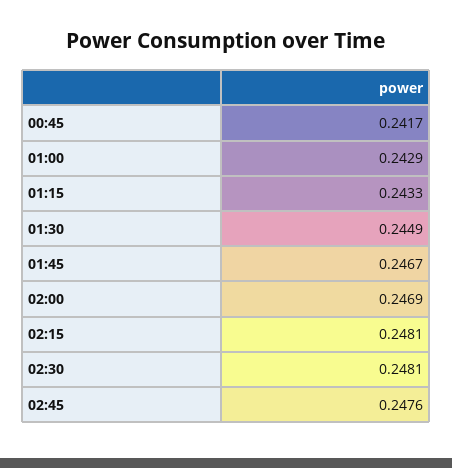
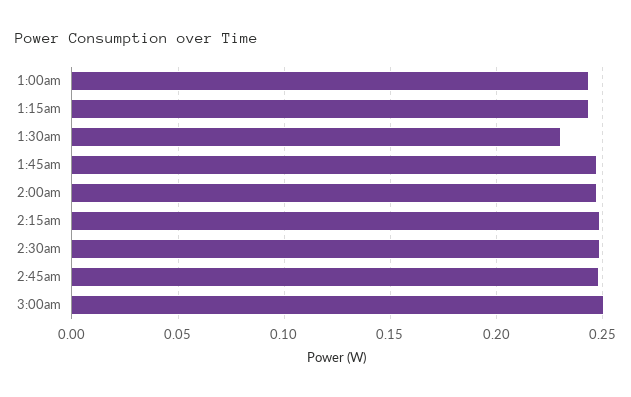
00:45: 0.2417 -> none
01:30: 0.2449 -> 0.23
3:00am: none -> 0.25

